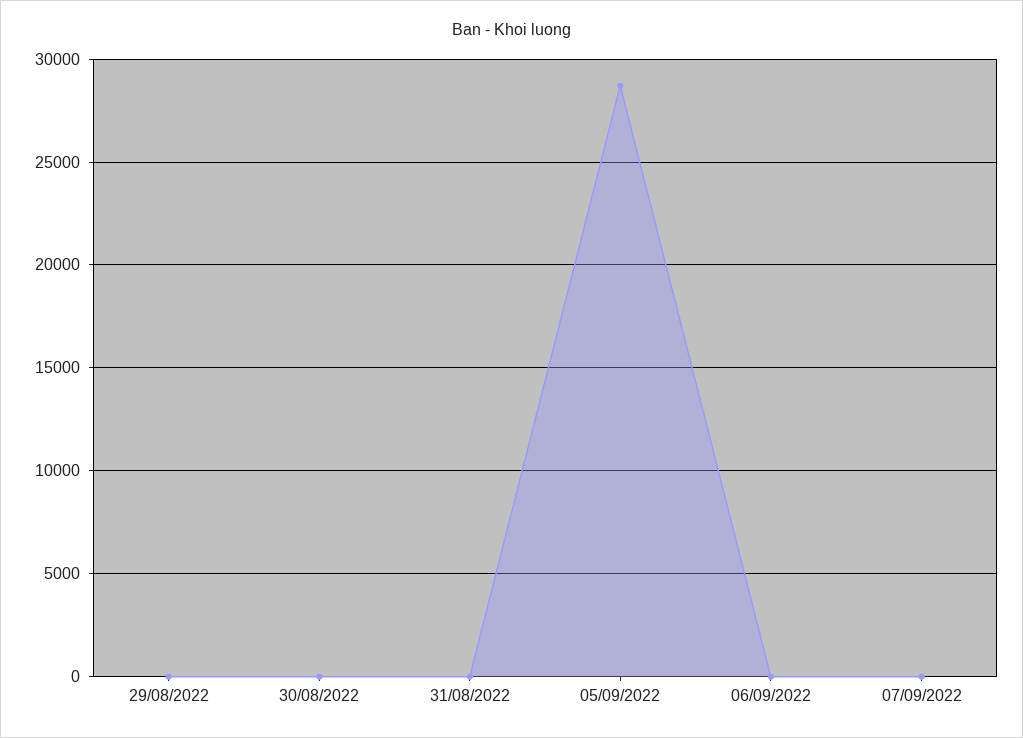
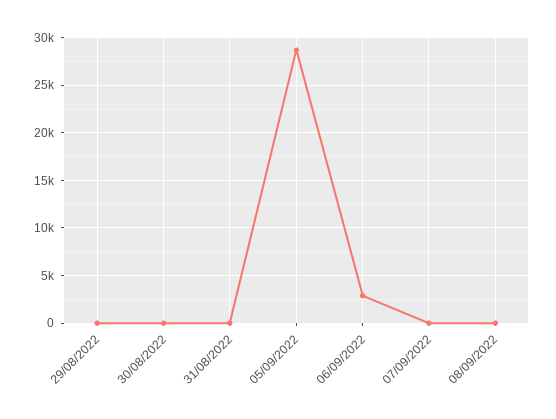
06/09/2022: 0 -> 3000
08/09/2022: none -> 0

